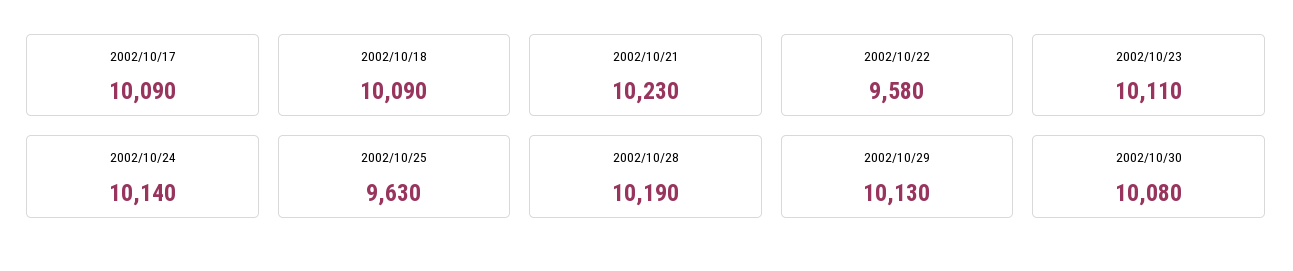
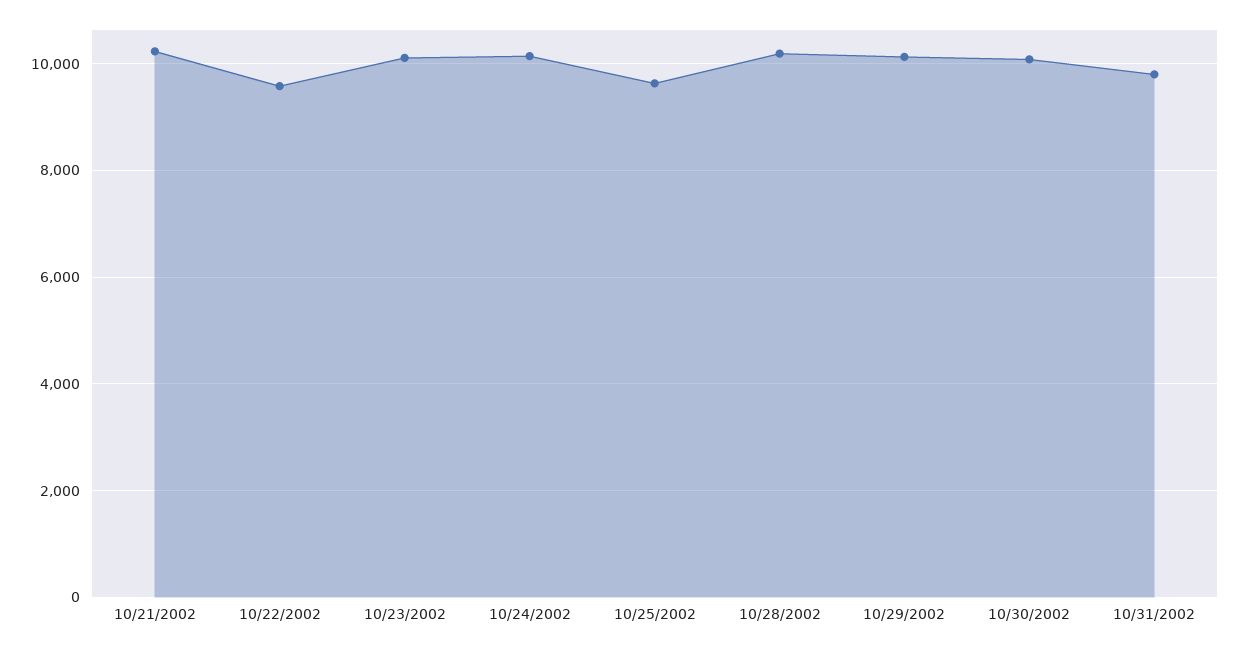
2002/10/17: 10090 -> none
2002/10/18: 10090 -> none
10/31/2002: none -> 9800

